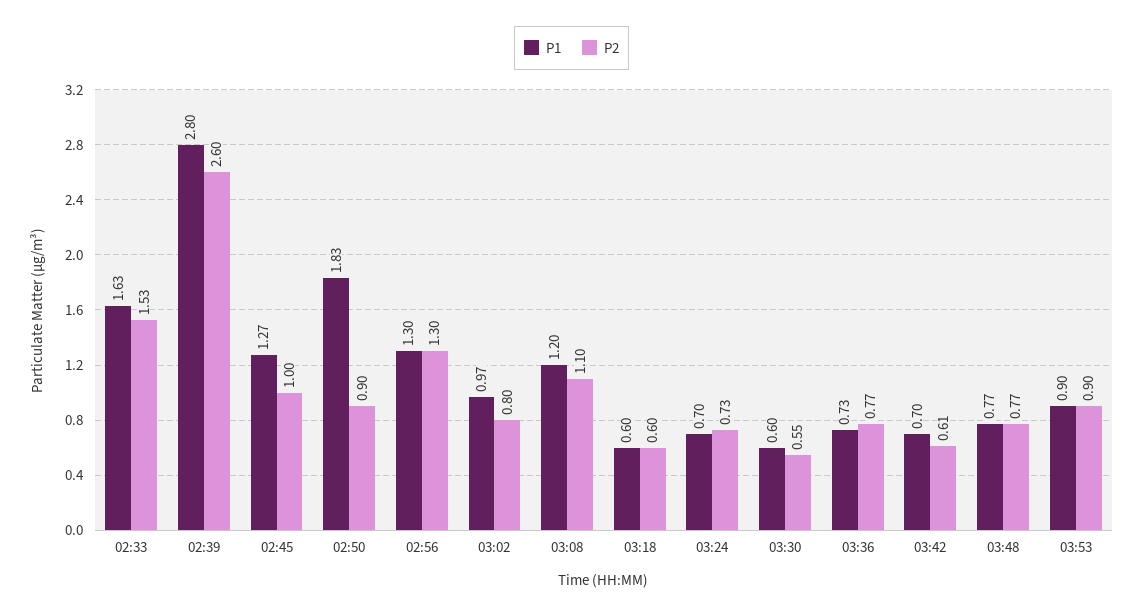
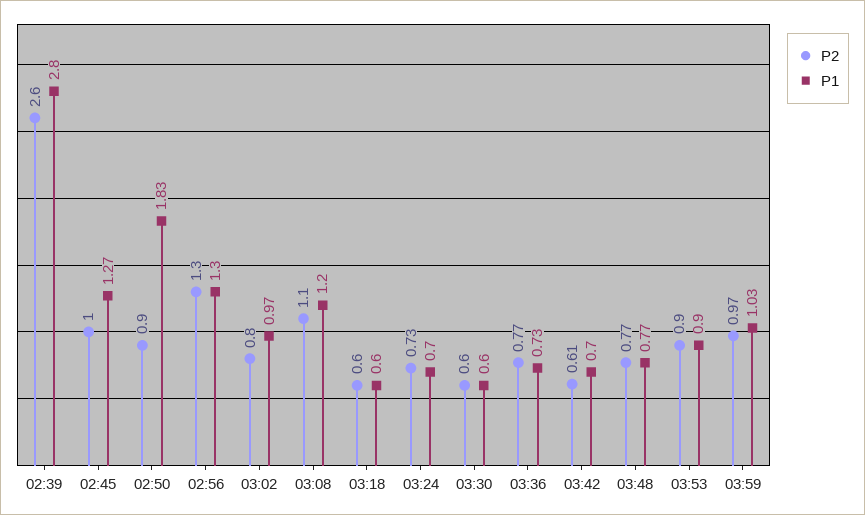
P1, 02:33: 1.63 -> none
P2, 02:33: 1.53 -> none
P2, 03:30: 0.55 -> 0.6
P2, 03:59: none -> 0.97
P1, 03:59: none -> 1.03

